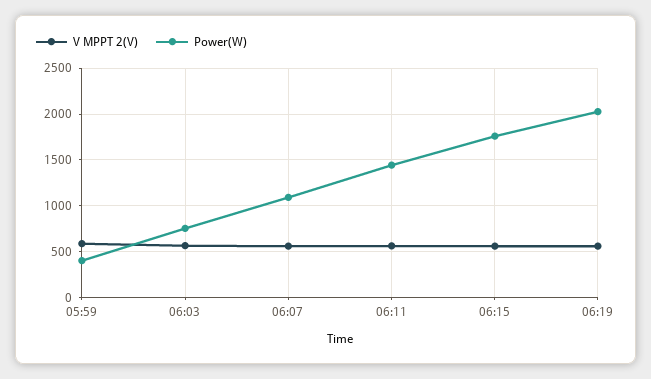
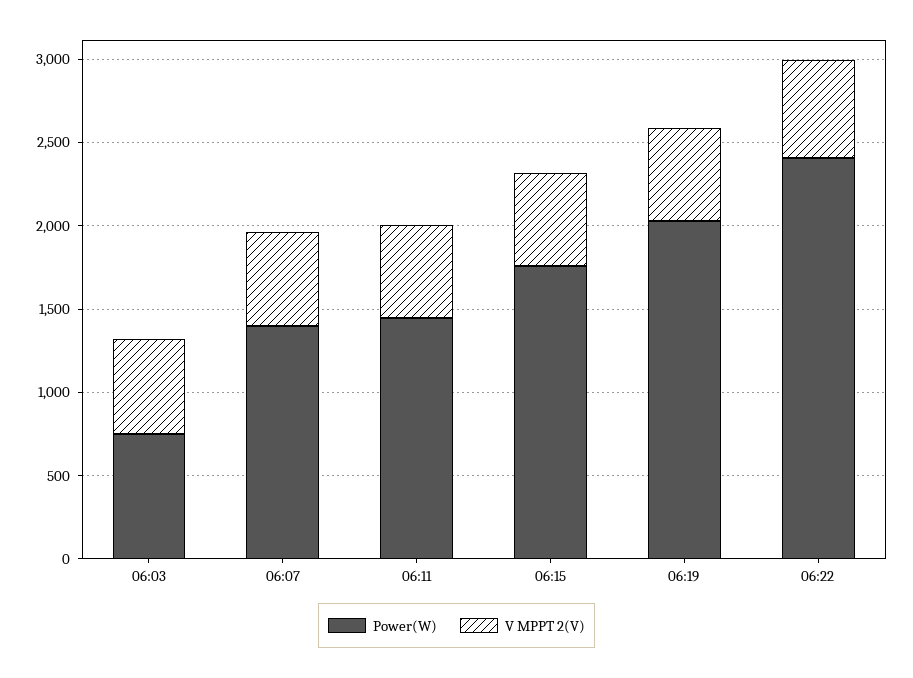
V MPPT 2(V), 05:59: 600 -> none
Power(W), 05:59: 400 -> none
Power(W), 06:07: 1100 -> 1400
Power(W), 06:22: none -> 2400
V MPPT 2(V), 06:22: none -> 600

